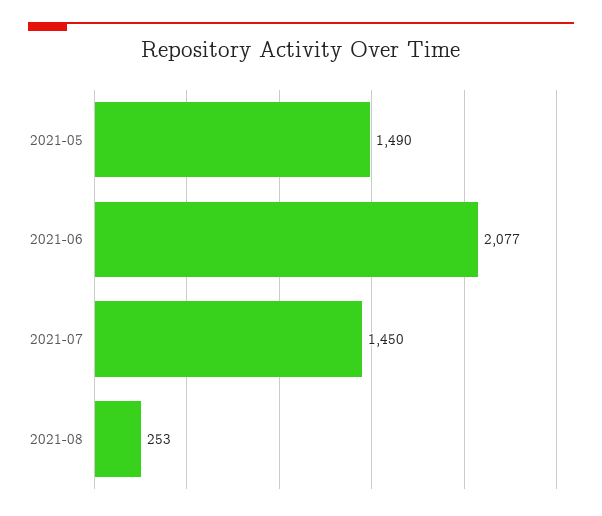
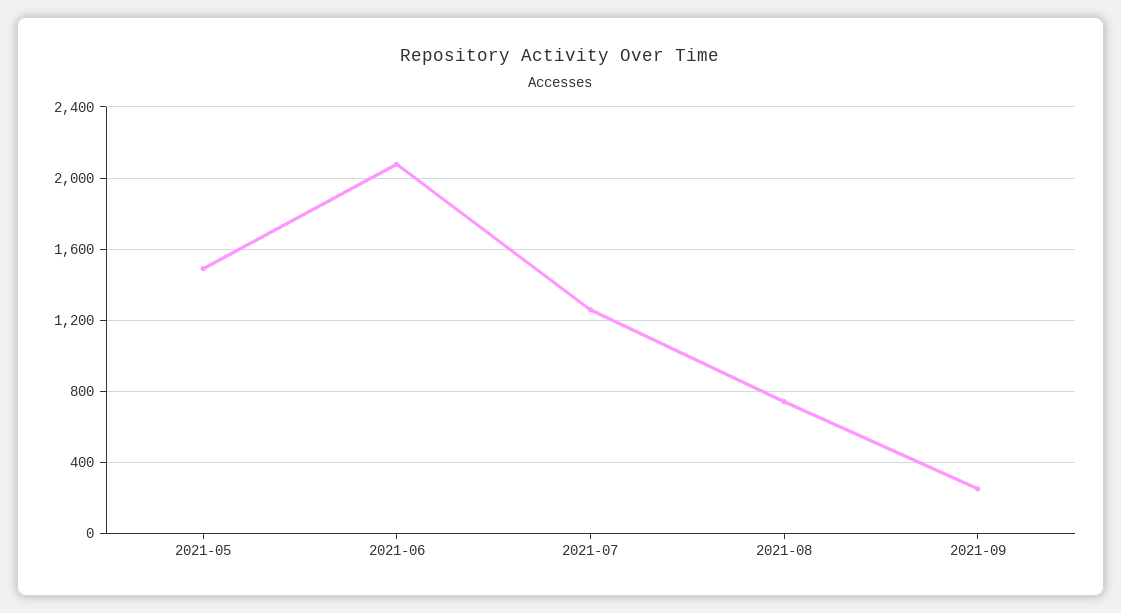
2021-07: 1450 -> 1250
2021-08: 253 -> 750
2021-09: none -> 250

